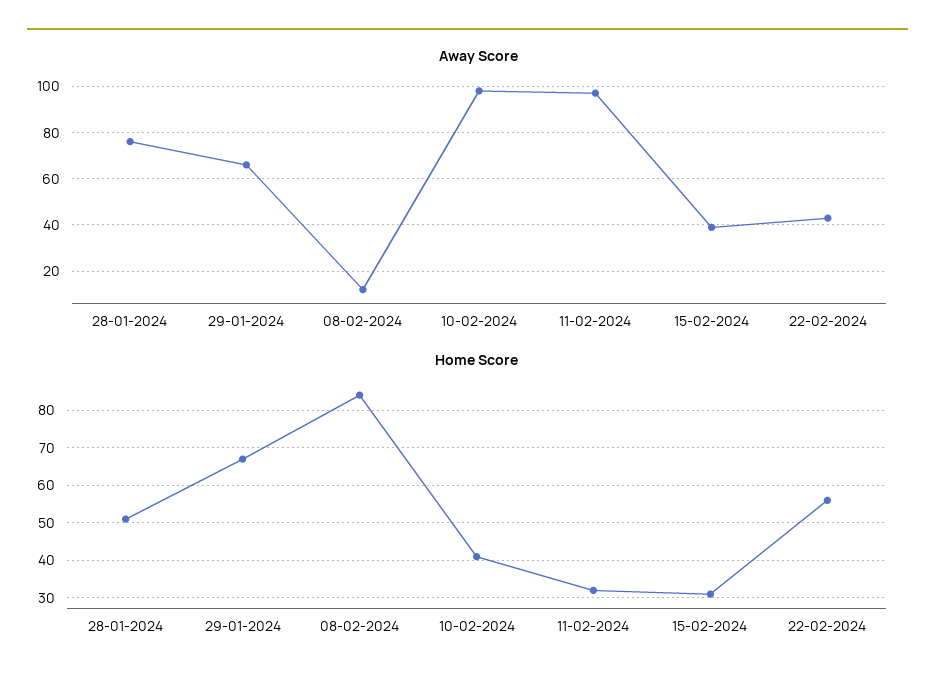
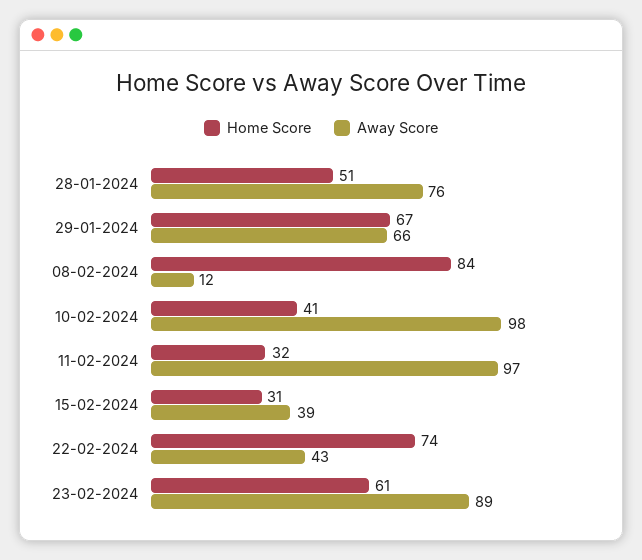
Home Score, 22-02-2024: 55 -> 74
Home Score, 23-02-2024: none -> 61
Away Score, 23-02-2024: none -> 89

